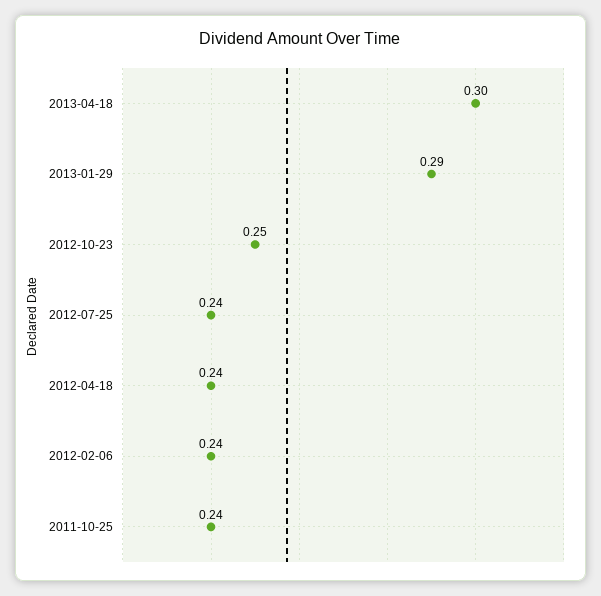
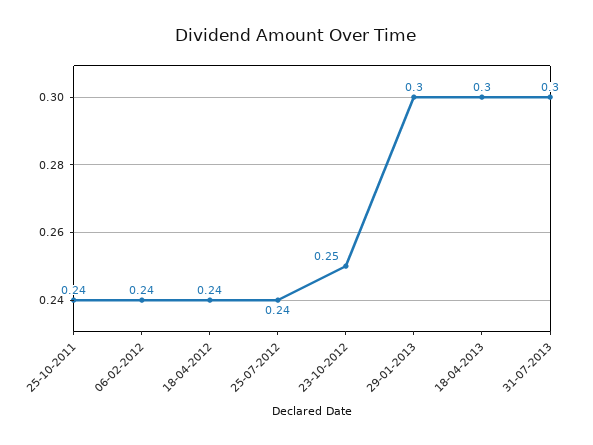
2013-01-29: 0.29 -> 0.3
31-07-2013: none -> 0.3

